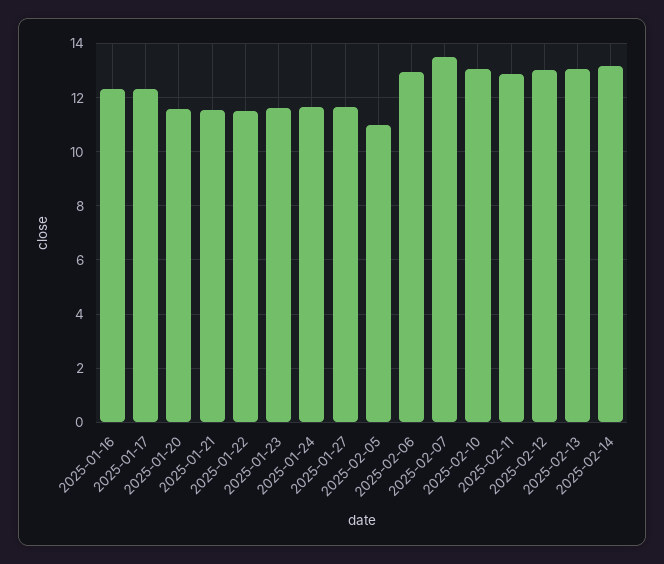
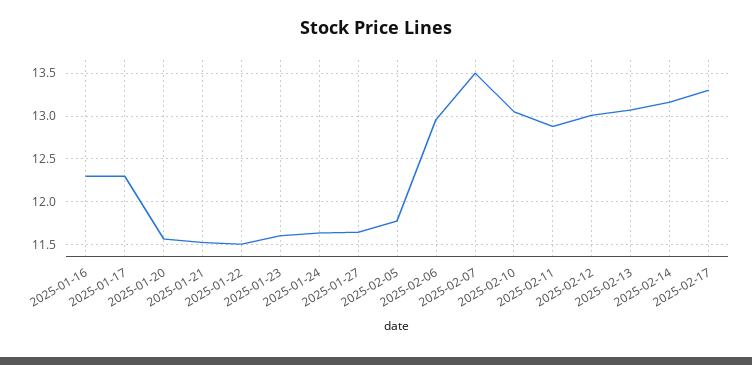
2025-02-05: 11 -> 11.8
2025-02-17: none -> 13.3

